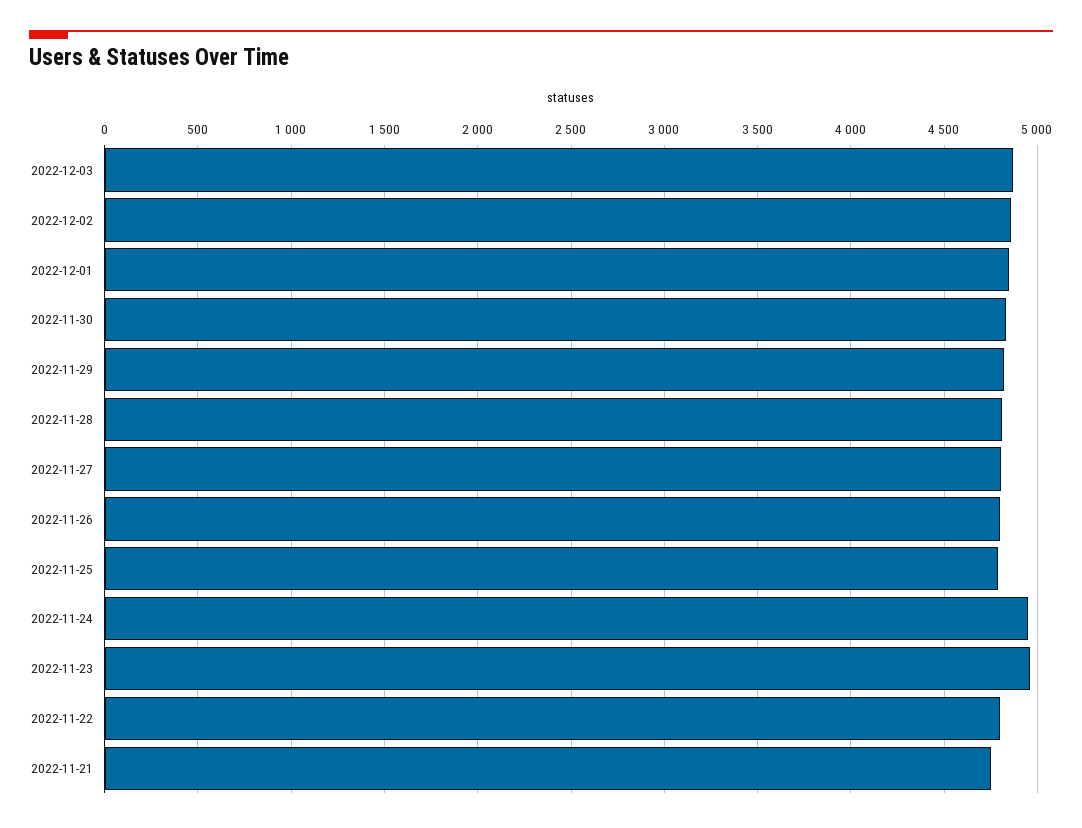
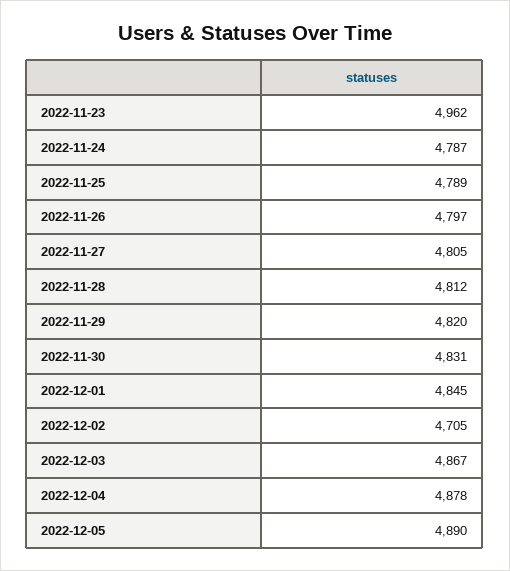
2022-12-02: 4850 -> 4705
2022-11-24: 4950 -> 4787
2022-11-22: 4800 -> none
2022-11-21: 4750 -> none
2022-12-04: none -> 4878
2022-12-05: none -> 4890

